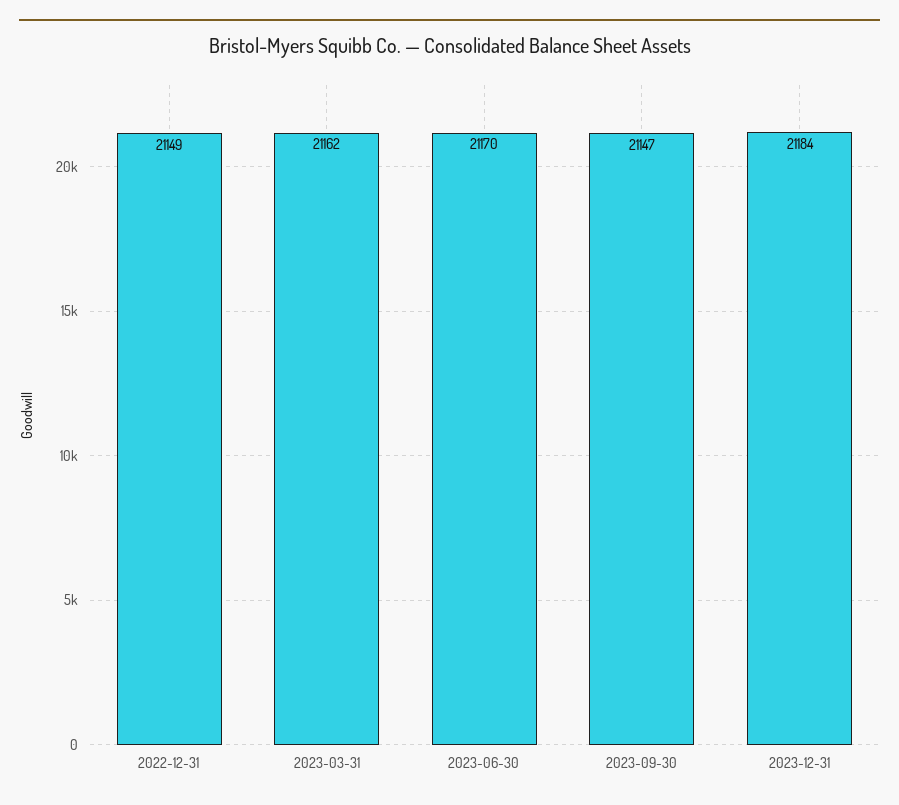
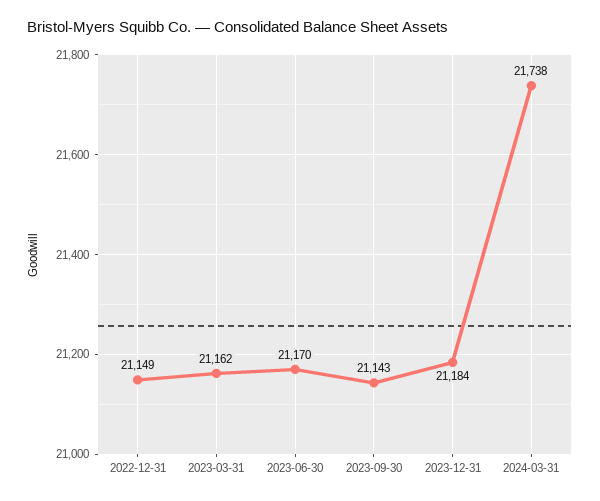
2023-09-30: 21147 -> 21143
2024-03-31: none -> 21738

